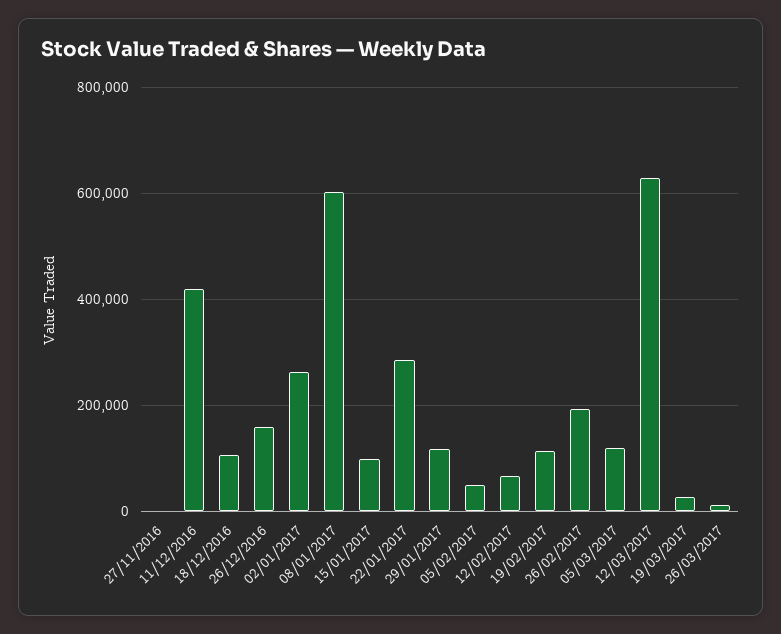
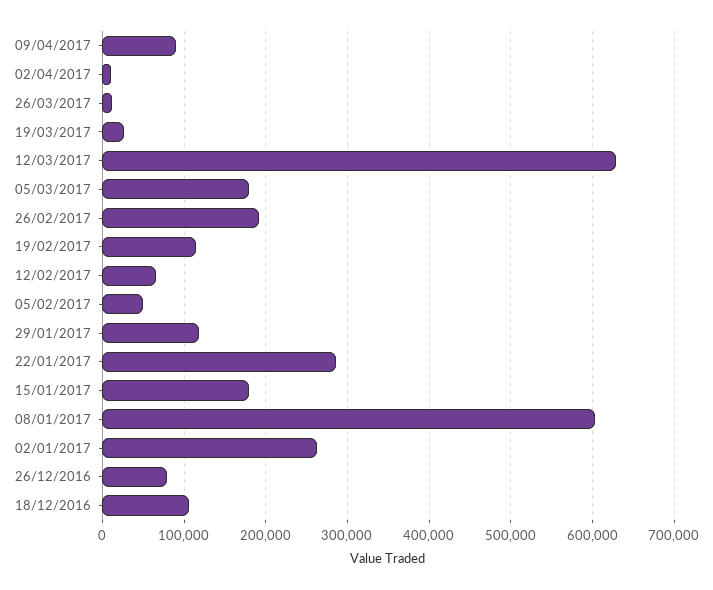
27/11/2016: 0 -> none
11/12/2016: 420000 -> none
26/12/2016: 160000 -> 80000
15/01/2017: 100000 -> 180000
05/03/2017: 120000 -> 180000
09/04/2017: none -> 90000
02/04/2017: none -> 10000

